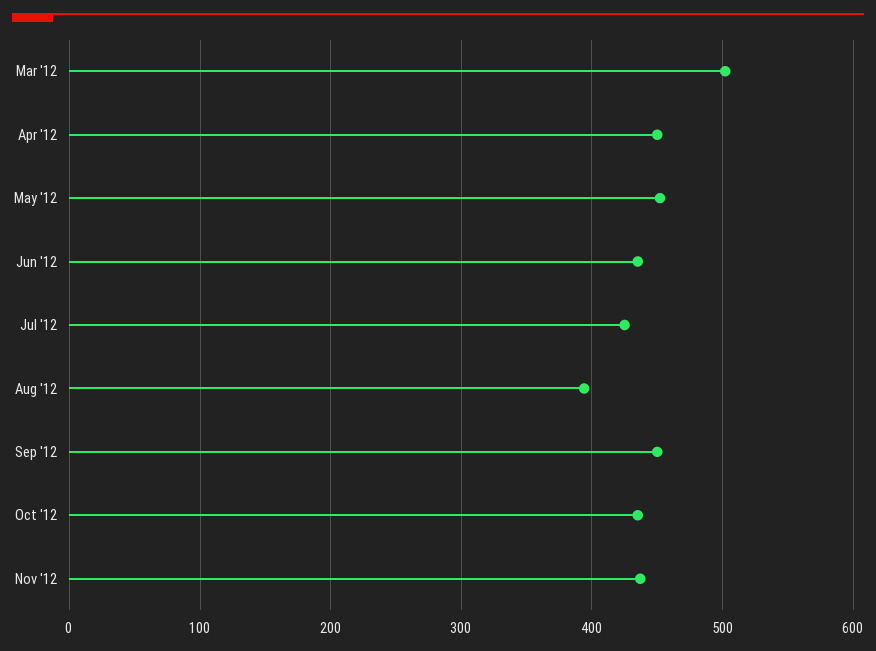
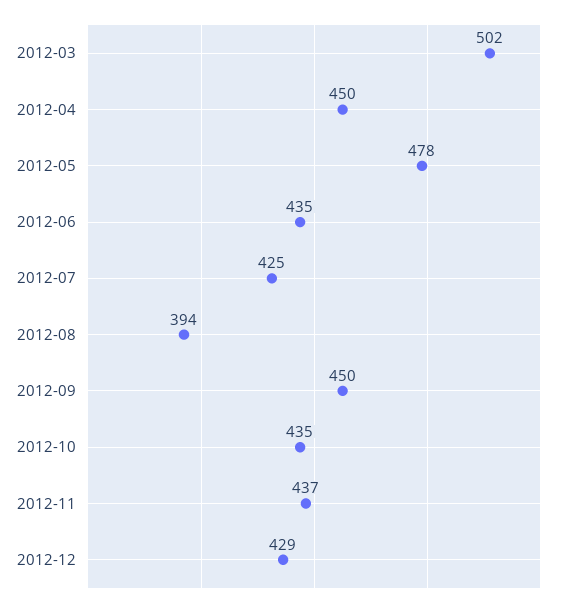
May '12: 450 -> 478
2012-12: none -> 429

